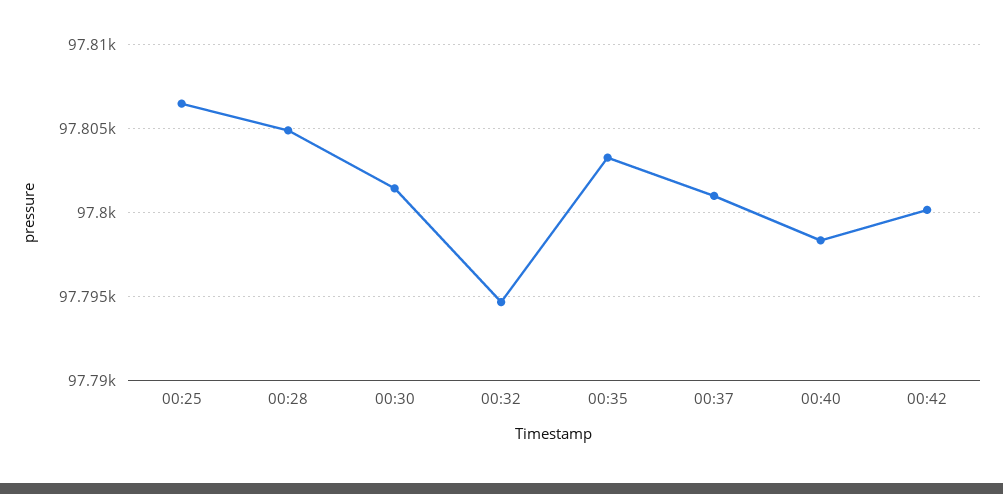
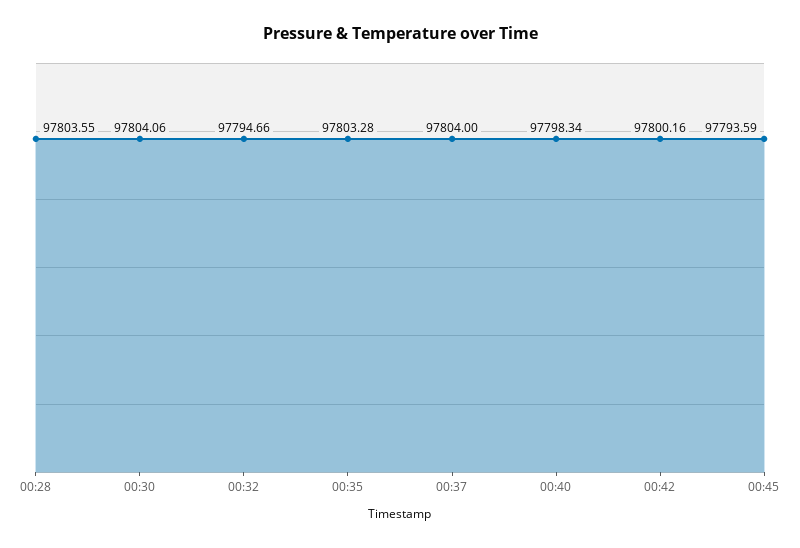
00:25: 97806.5 -> none
00:28: 97805 -> 97803.55
00:30: 97801.5 -> 97804.06
00:37: 97801 -> 97804
00:45: none -> 97793.59

